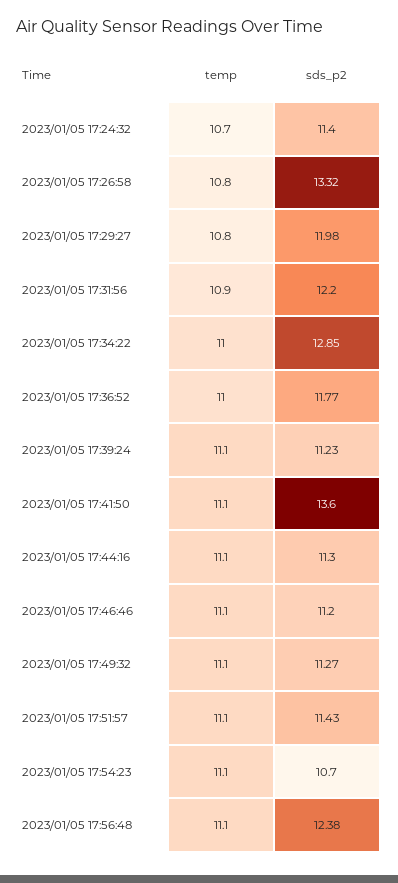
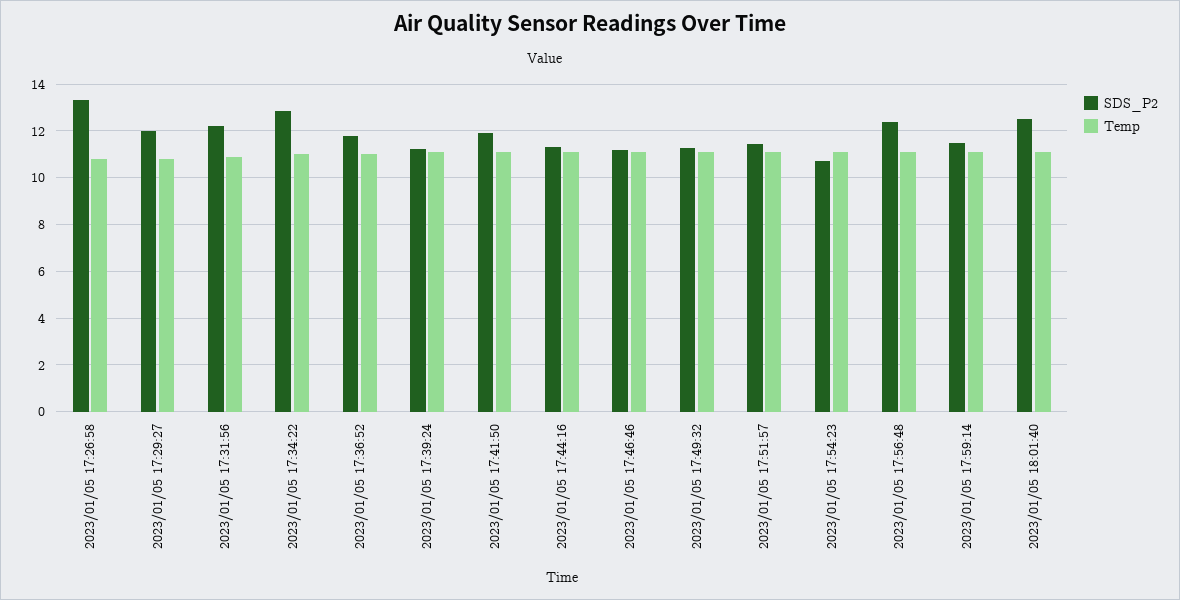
temp, 2023/01/05 17:24:32: 10.7 -> none
sds_p2, 2023/01/05 17:24:32: 11.4 -> none
sds_p2, 2023/01/05 17:41:50: 13.6 -> 12
sds_p2, 2023/01/05 17:59:14: none -> 11.5
temp, 2023/01/05 17:59:14: none -> 11
sds_p2, 2023/01/05 18:01:40: none -> 12.5
temp, 2023/01/05 18:01:40: none -> 11

